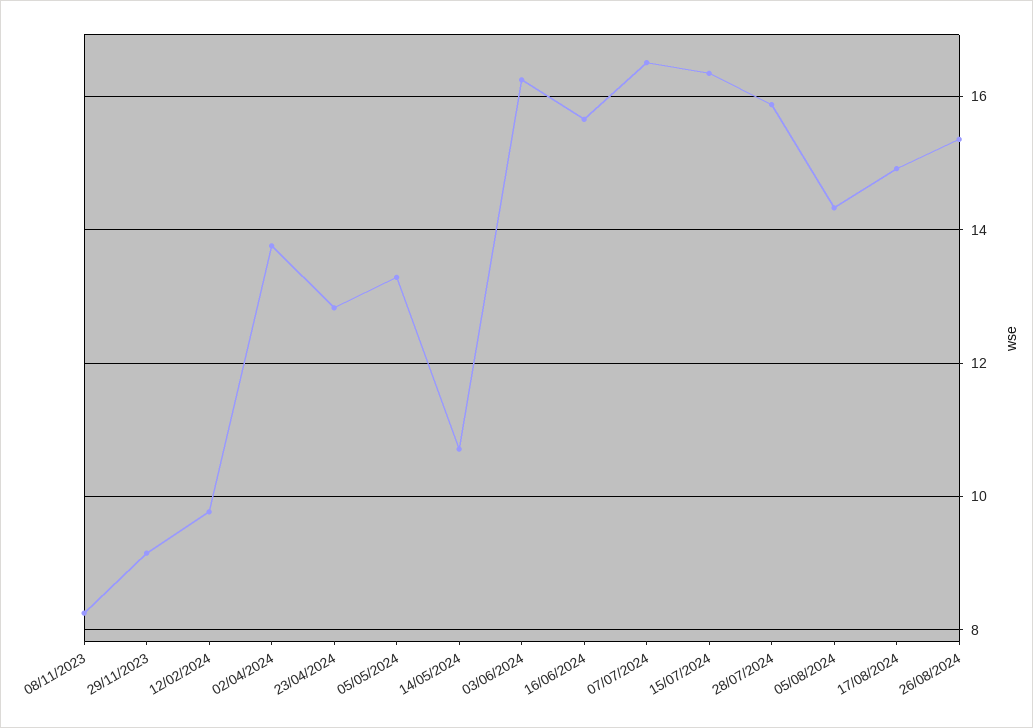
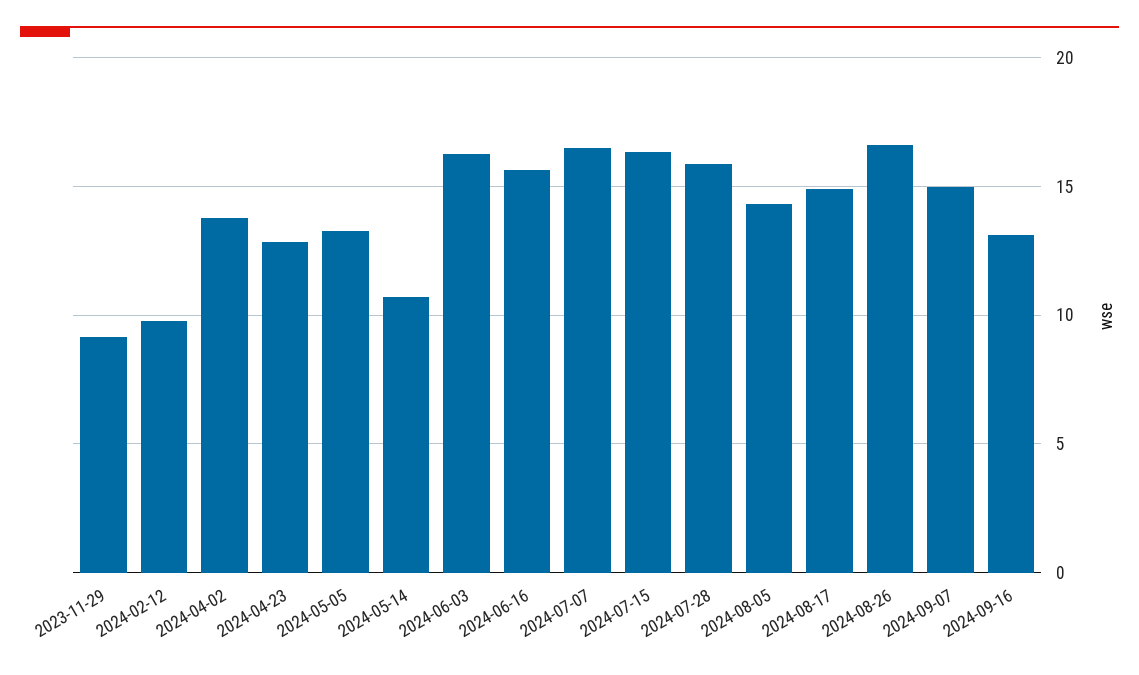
08/11/2023: 8.2 -> none
26/08/2024: 15.4 -> 16.5
2024-09-07: none -> 15
2024-09-16: none -> 13

